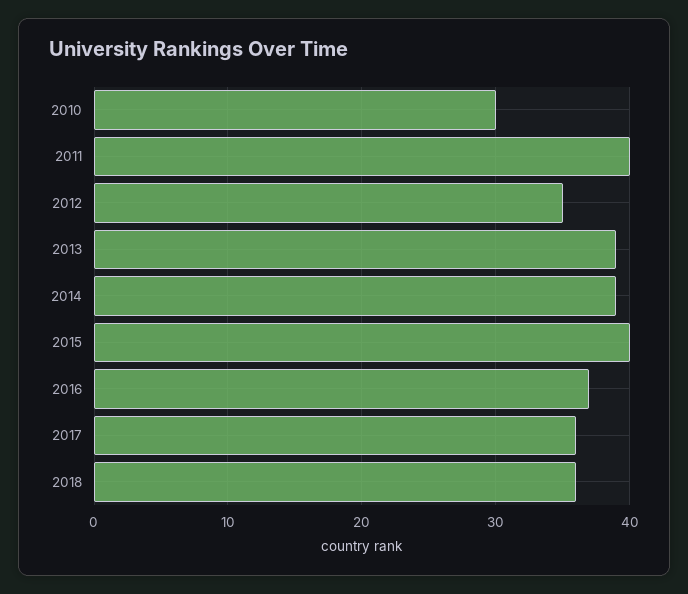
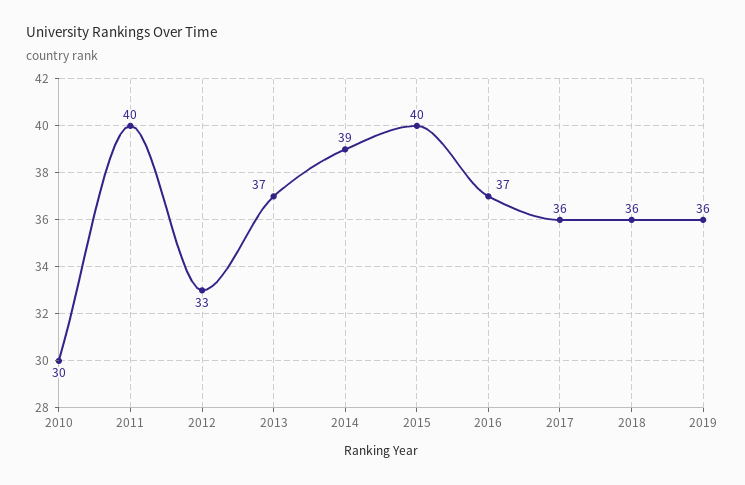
2012: 35 -> 33
2013: 39 -> 37
2019: none -> 36

